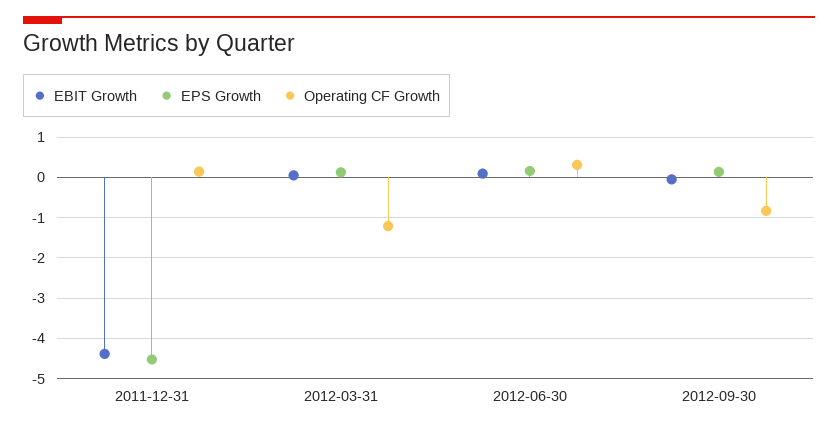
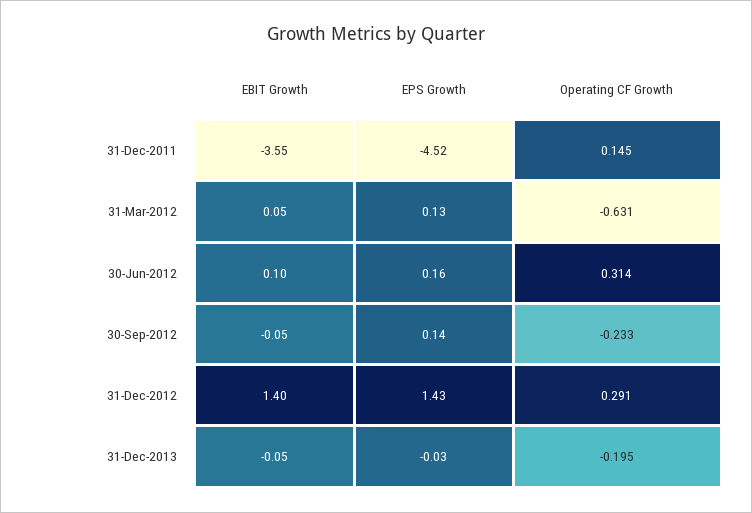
EBIT Growth, 2011-12-31: -4.4 -> -3.55
Operating CF Growth, 2012-03-31: -1.2 -> -0.631
Operating CF Growth, 2012-09-30: -0.8 -> -0.233
EBIT Growth, 31-Dec-2012: none -> 1.4
EPS Growth, 31-Dec-2012: none -> 1.43
Operating CF Growth, 31-Dec-2012: none -> 0.291
EBIT Growth, 31-Dec-2013: none -> -0.05
EPS Growth, 31-Dec-2013: none -> -0.03
Operating CF Growth, 31-Dec-2013: none -> -0.195

